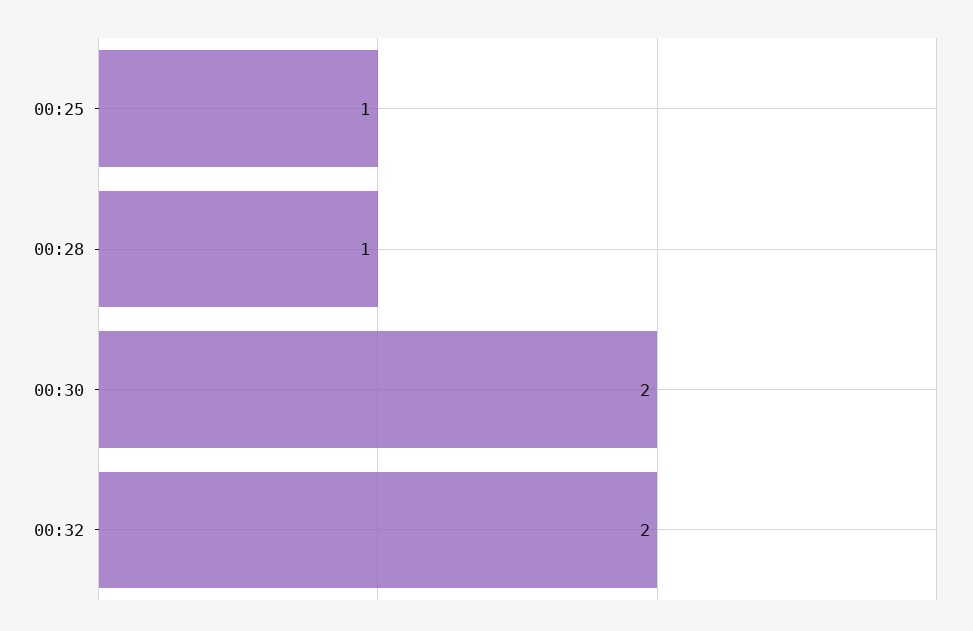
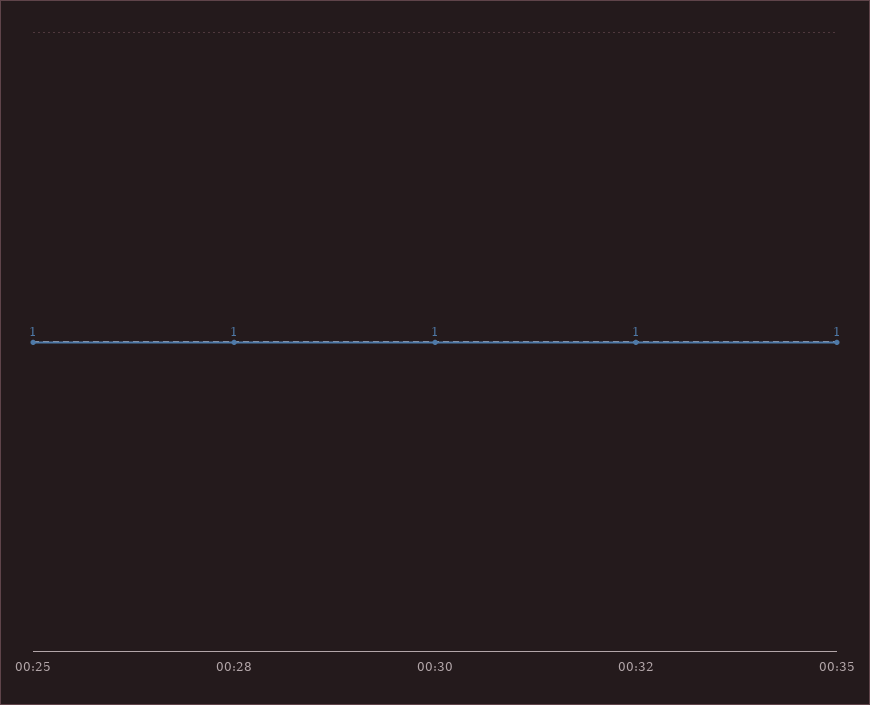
00:30: 2 -> 1
00:32: 2 -> 1
00:35: none -> 1

